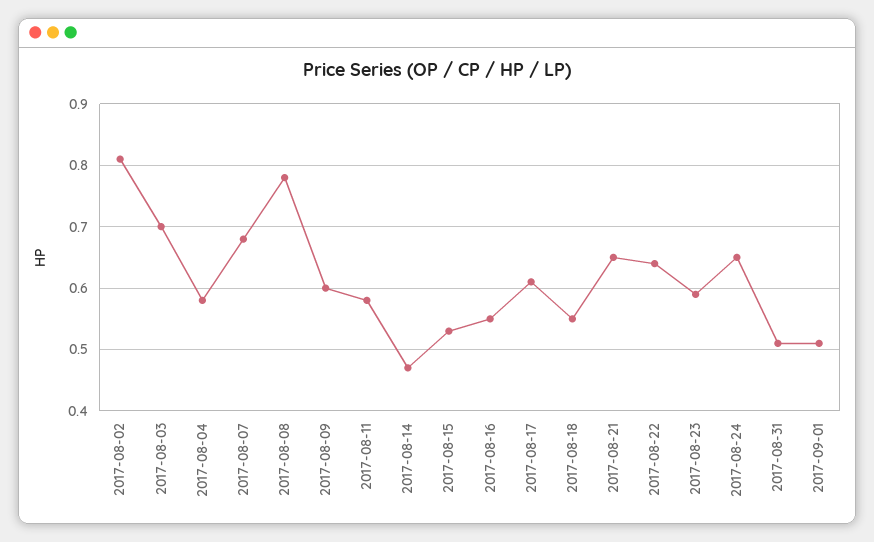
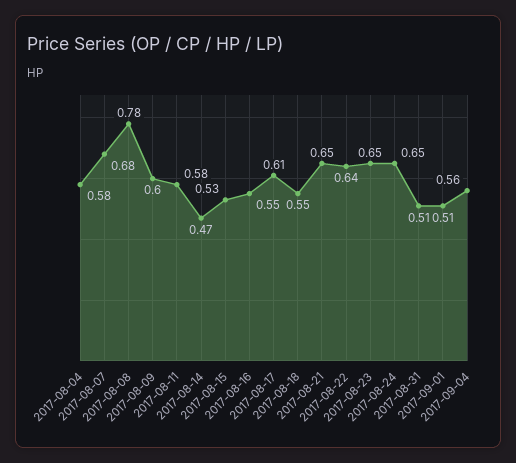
2017-08-02: 0.81 -> none
2017-08-03: 0.7 -> none
2017-08-23: 0.59 -> 0.65
2017-09-04: none -> 0.56

